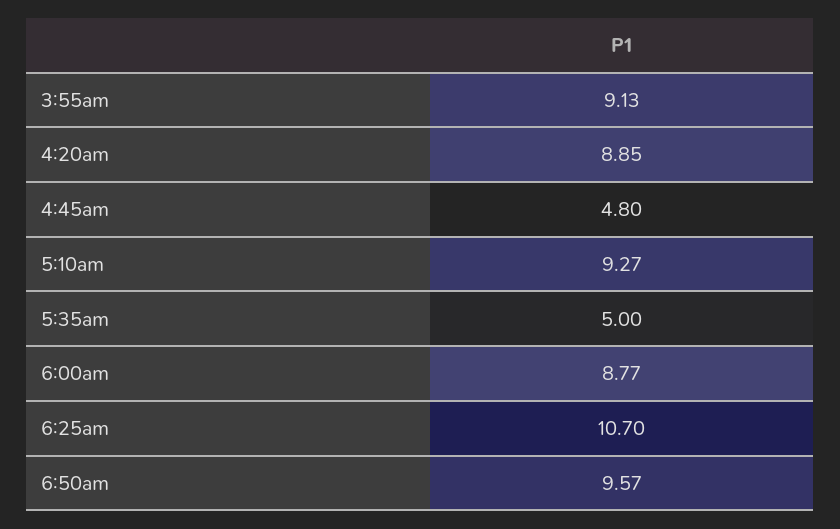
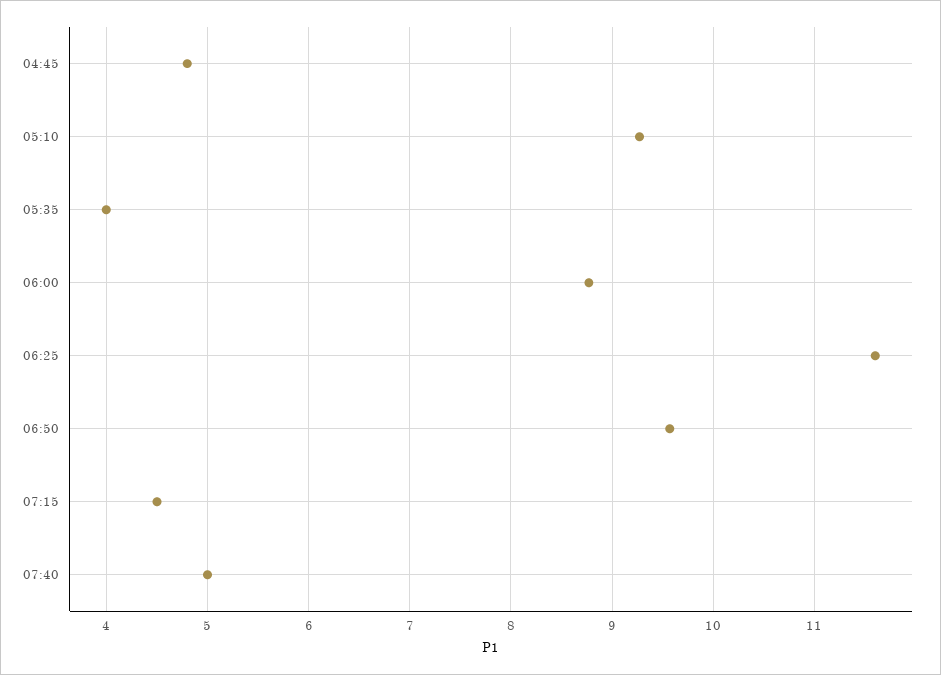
3:55am: 9.13 -> none
4:20am: 8.85 -> none
5:35am: 5 -> 4
6:25am: 10.7 -> 11.6
07:15: none -> 4.5
07:40: none -> 5

